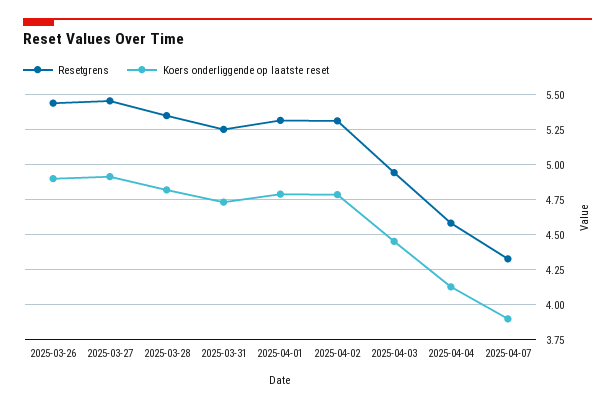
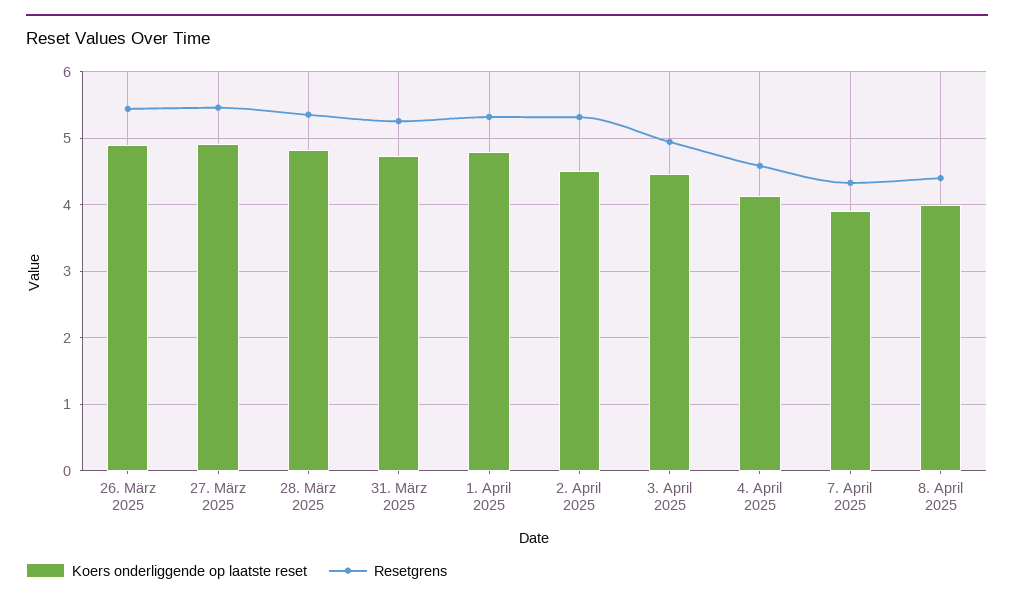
Koers onderliggende op laatste reset, 2025-04-02: 4.8 -> 4.5
Koers onderliggende op laatste reset, 8. April 2025: none -> 4
Resetgrens, 8. April 2025: none -> 4.4

